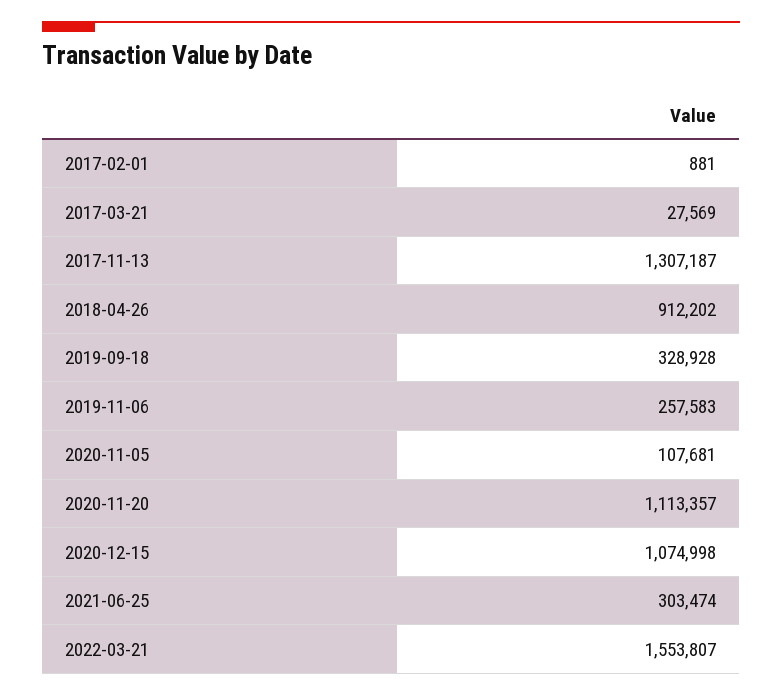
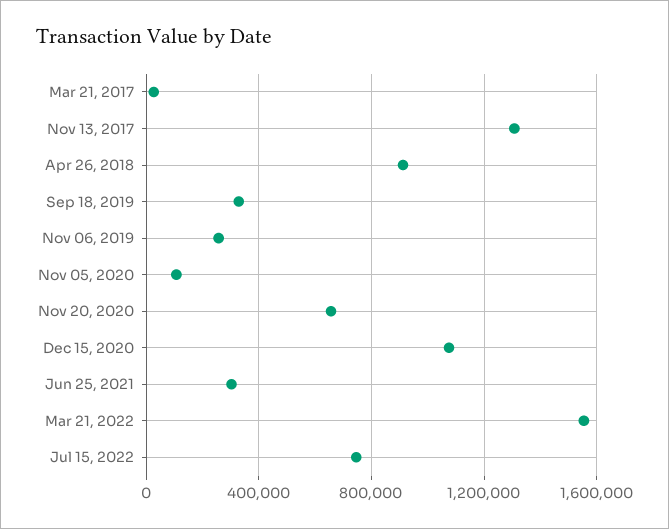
2017-02-01: 881 -> none
2020-11-20: 1113357 -> 650000
Jul 15, 2022: none -> 750000

